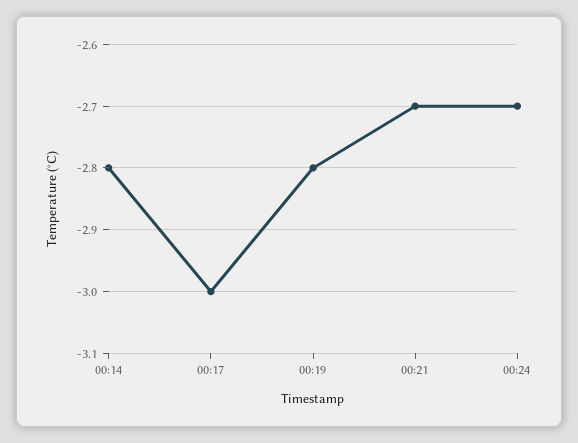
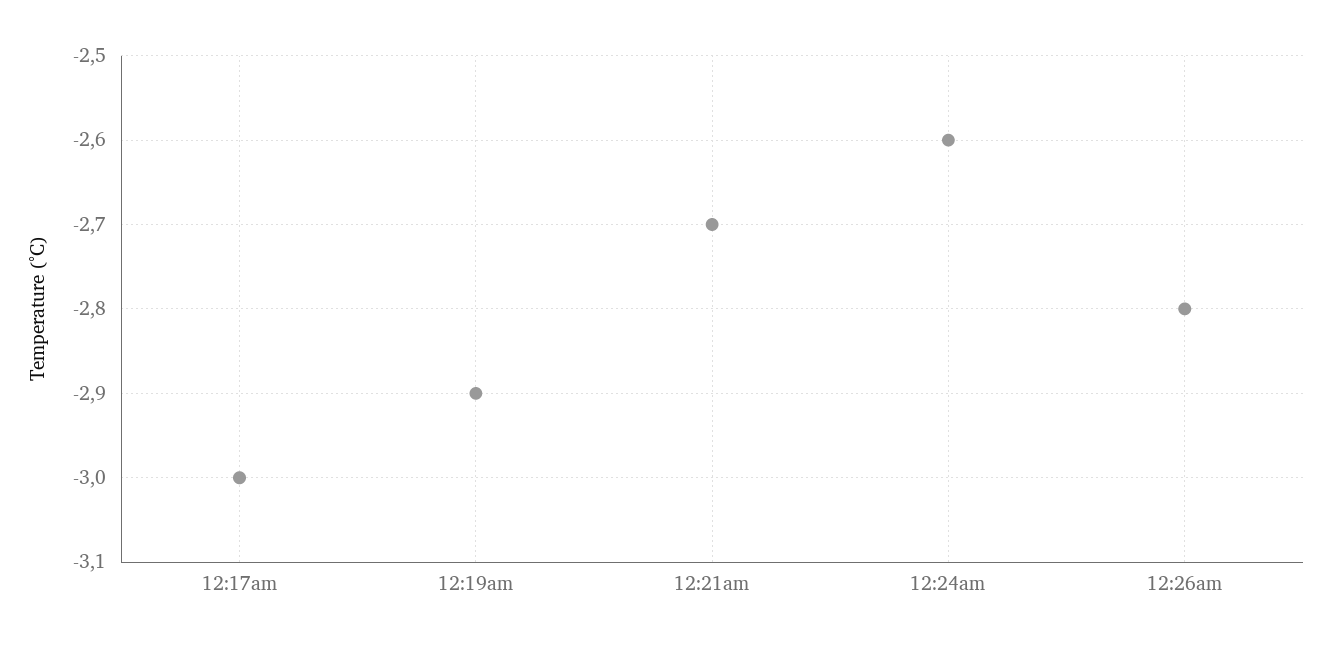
00:14: -2.8 -> none
00:19: -2.8 -> -2.9
00:24: -2.7 -> -2.6
12:26am: none -> -2.8

